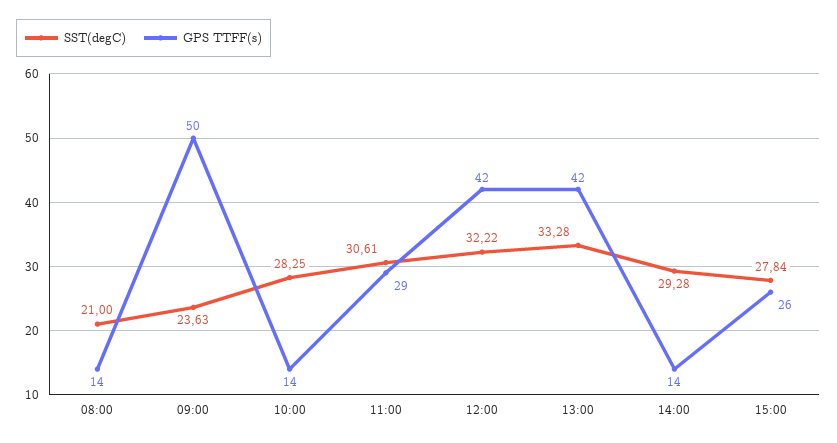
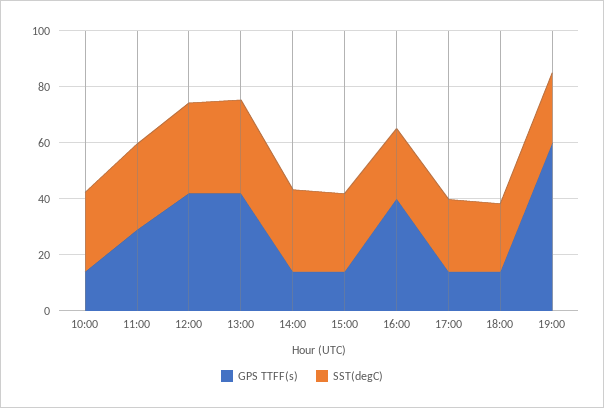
SST(degC), 08:00: 21 -> none
GPS TTFF(s), 08:00: 14 -> none
SST(degC), 09:00: 23.63 -> none
GPS TTFF(s), 09:00: 50 -> none
GPS TTFF(s), 15:00: 26 -> 15
GPS TTFF(s), 16:00: none -> 40
SST(degC), 16:00: none -> 25
GPS TTFF(s), 17:00: none -> 15
SST(degC), 17:00: none -> 25
GPS TTFF(s), 18:00: none -> 15
SST(degC), 18:00: none -> 25
GPS TTFF(s), 19:00: none -> 60
SST(degC), 19:00: none -> 25

